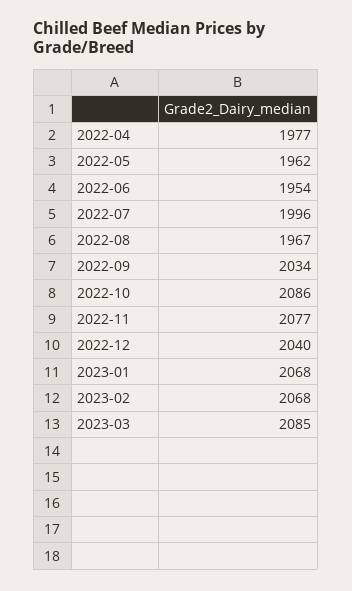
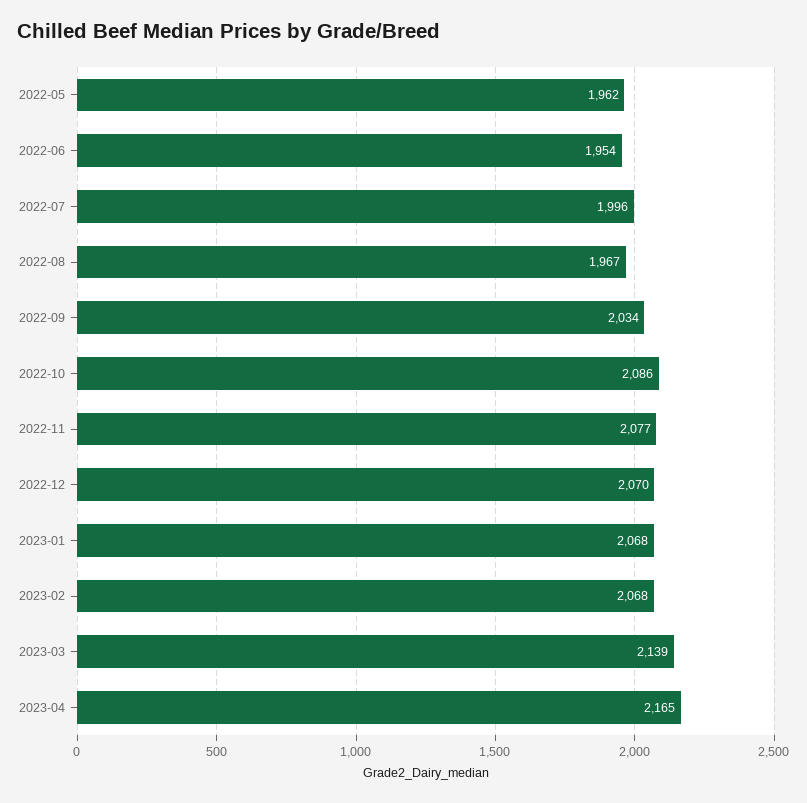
2022-04: 1977 -> none
2022-12: 2040 -> 2070
2023-03: 2085 -> 2139
2023-04: none -> 2165

